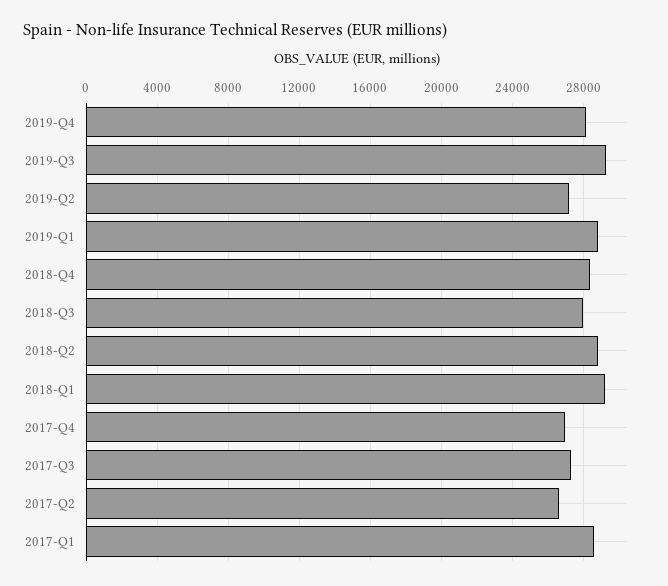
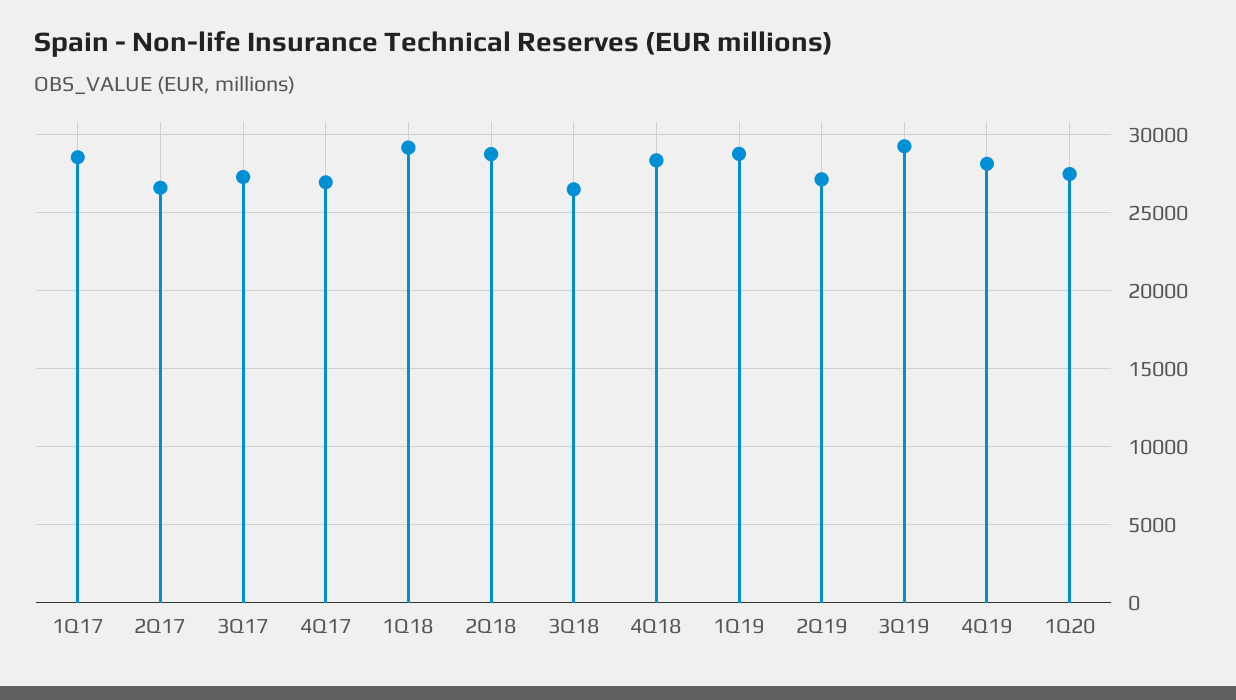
2018-Q3: 28000 -> 26500
1Q20: none -> 27500

